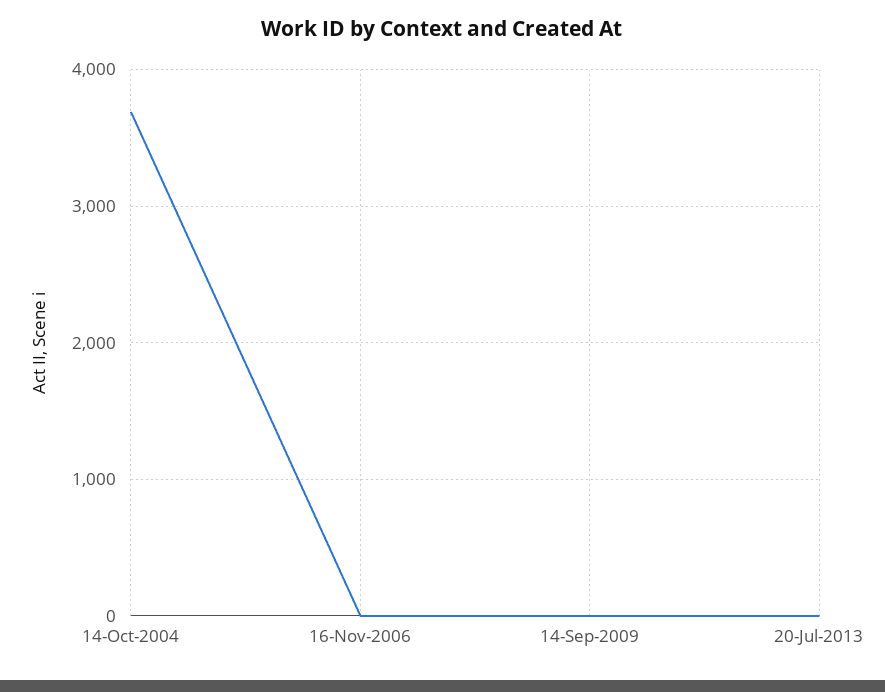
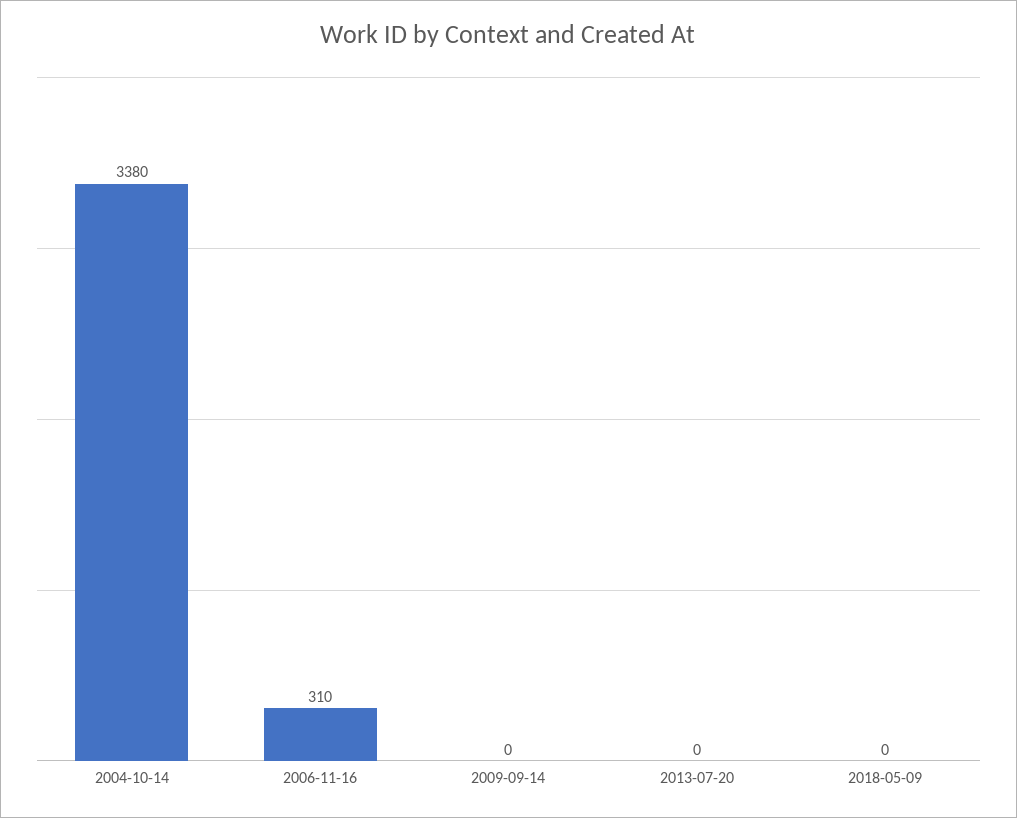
14-Oct-2004: 3700 -> 3380
16-Nov-2006: 0 -> 310
2018-05-09: none -> 0

